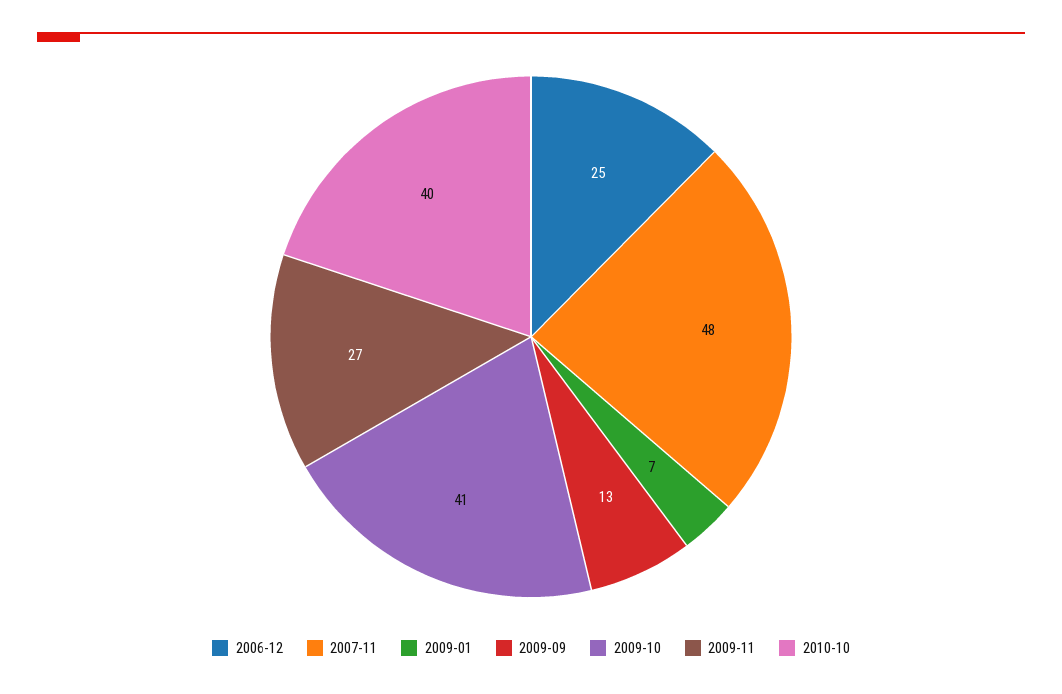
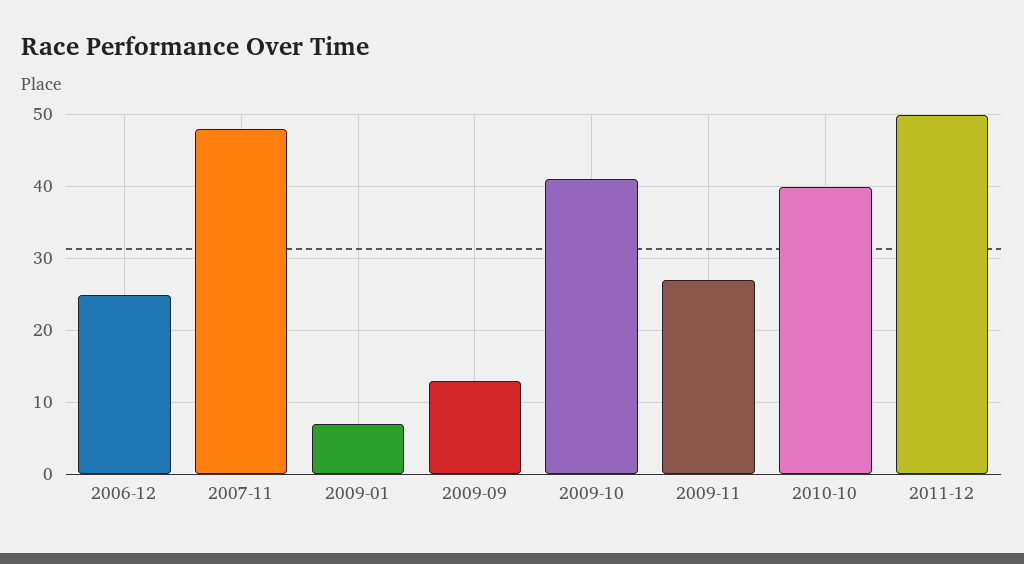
2011-12: none -> 50

